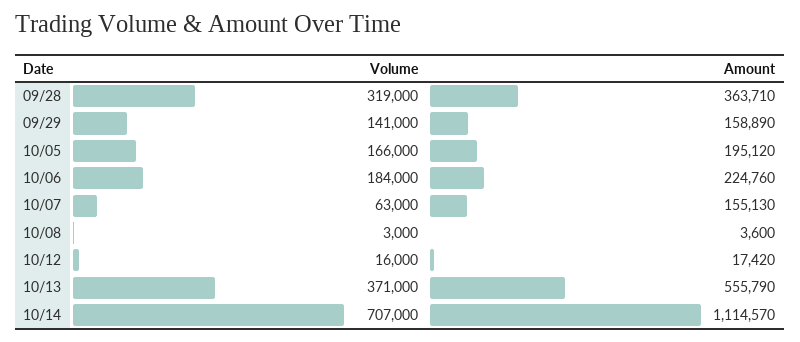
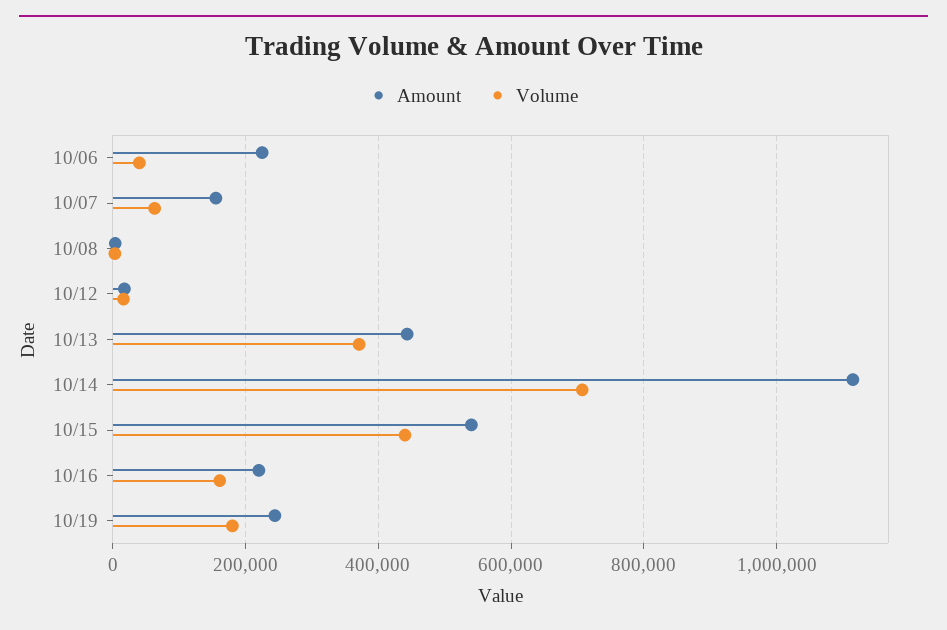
Volume, 09/28: 319000 -> none
Amount, 09/28: 363710 -> none
Volume, 09/29: 141000 -> none
Amount, 09/29: 158890 -> none
Volume, 10/05: 166000 -> none
Amount, 10/05: 195120 -> none
Volume, 10/06: 184000 -> 40000
Amount, 10/13: 555790 -> 440000
Amount, 10/15: none -> 540000
Volume, 10/15: none -> 440000
Amount, 10/16: none -> 220000
Volume, 10/16: none -> 160000
Amount, 10/19: none -> 240000
Volume, 10/19: none -> 180000

